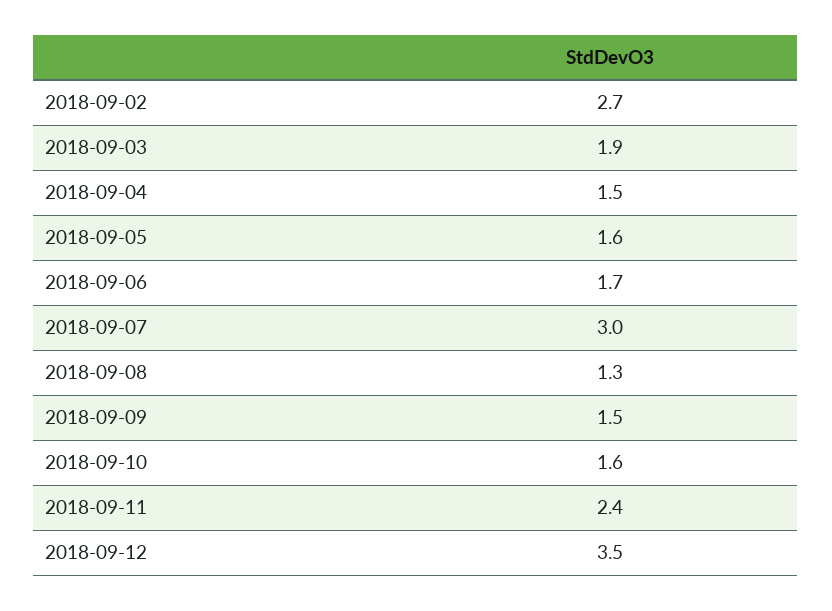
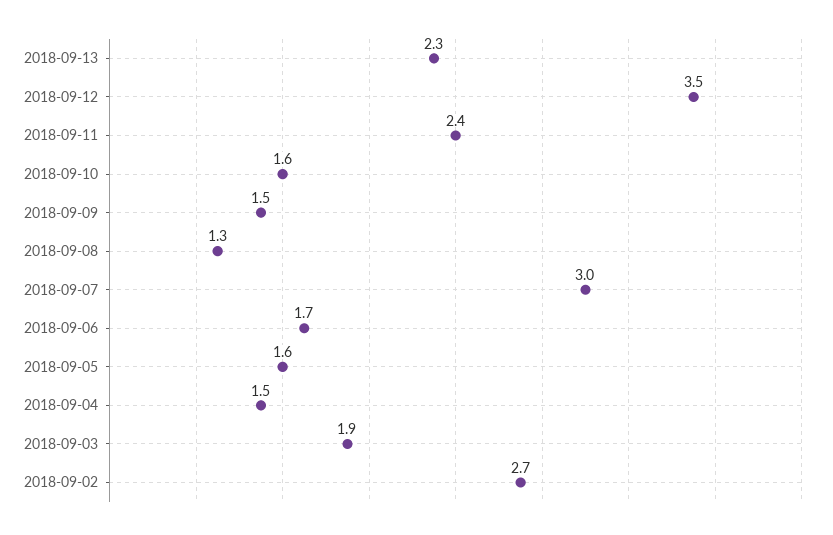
2018-09-13: none -> 2.3

